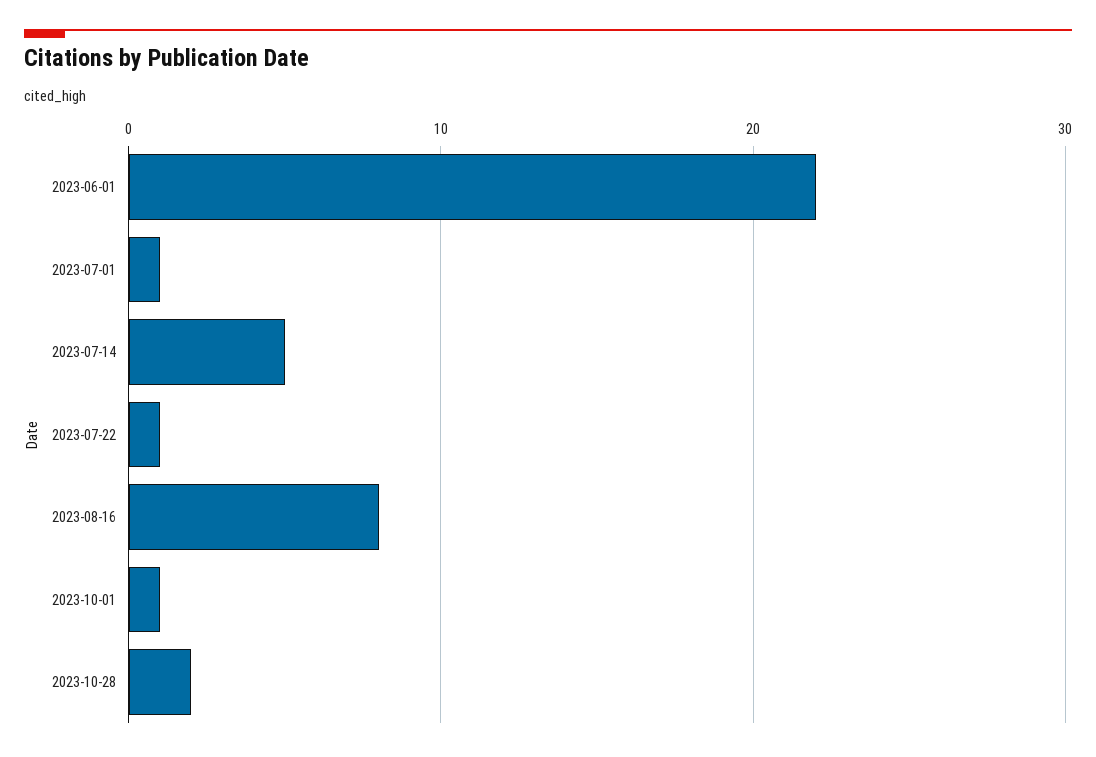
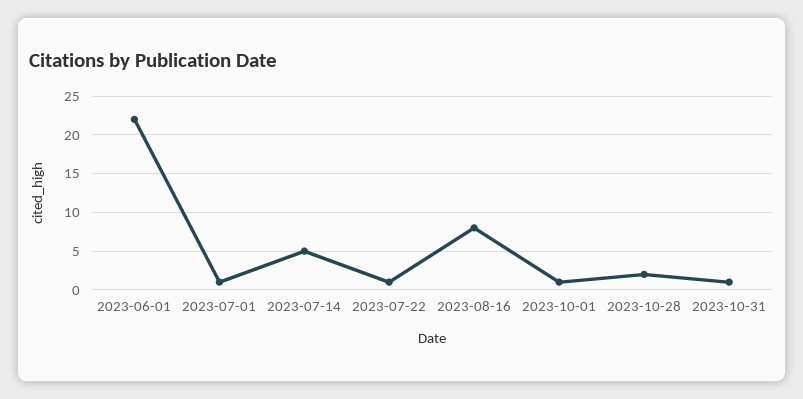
2023-10-31: none -> 1

